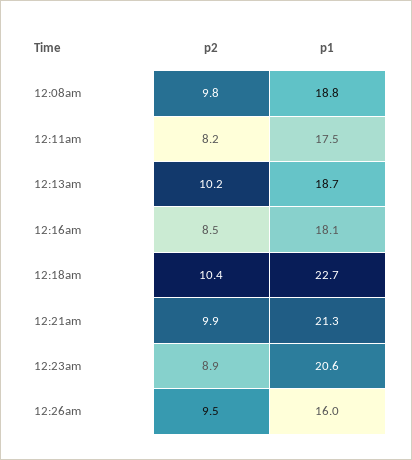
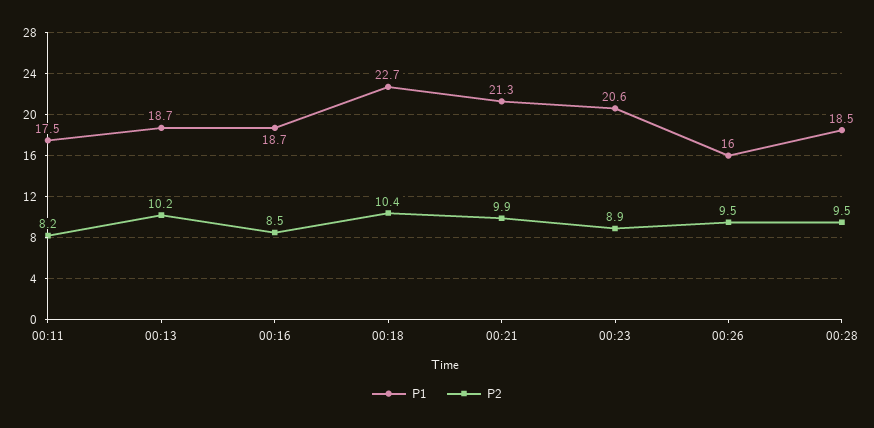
p2, 12:08am: 9.8 -> none
p1, 12:08am: 18.8 -> none
p1, 12:16am: 18.1 -> 18.7
p1, 00:28: none -> 18.5
p2, 00:28: none -> 9.5

